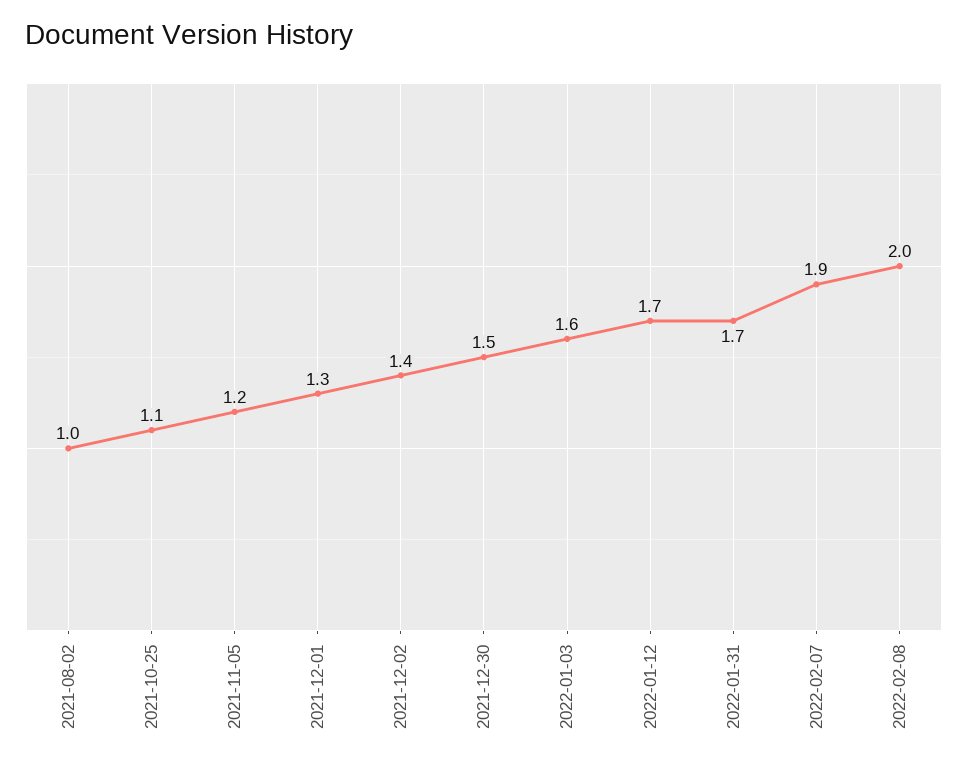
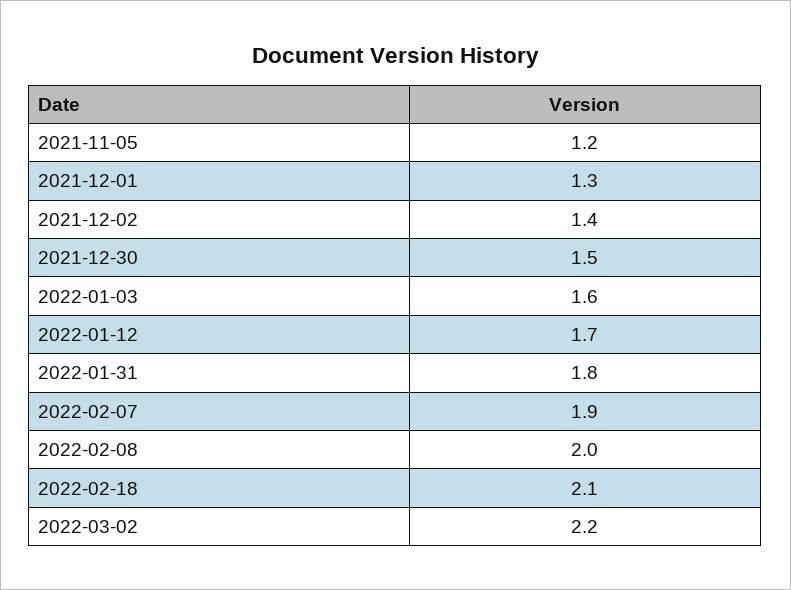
2021-08-02: 1 -> none
2021-10-25: 1.1 -> none
2022-01-31: 1.7 -> 1.8
2022-02-18: none -> 2.1
2022-03-02: none -> 2.2

